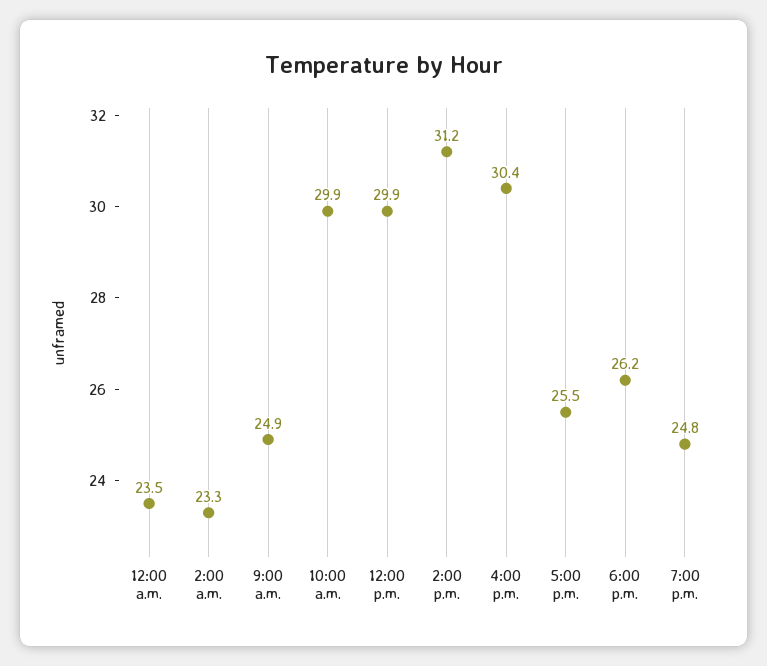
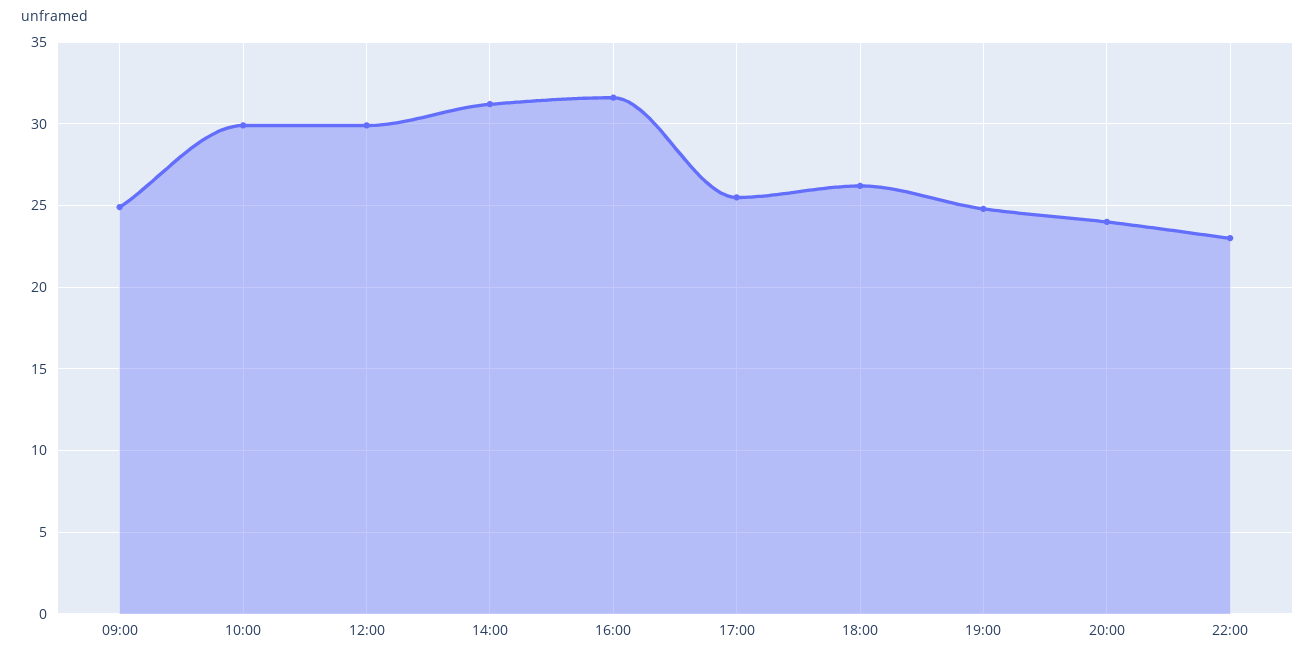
12:00 a.m.: 23.5 -> none
2:00 a.m.: 23.3 -> none
4:00 p.m.: 30.4 -> 31.5
20:00: none -> 24
22:00: none -> 23

